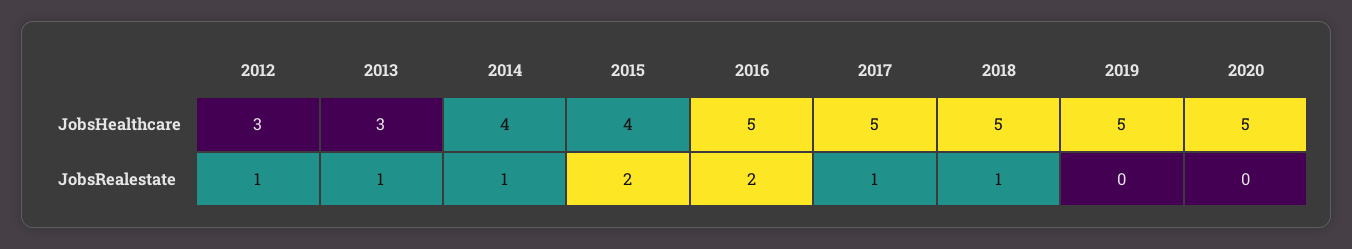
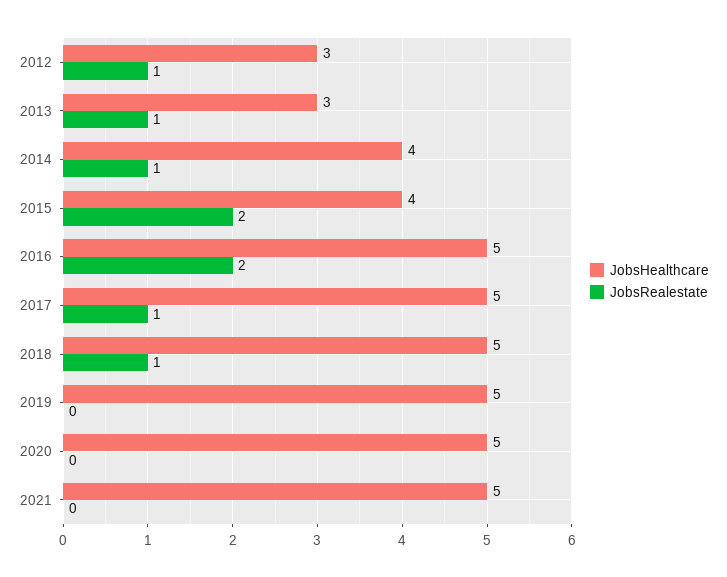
JobsHealthcare, 2021: none -> 5
JobsRealestate, 2021: none -> 0

